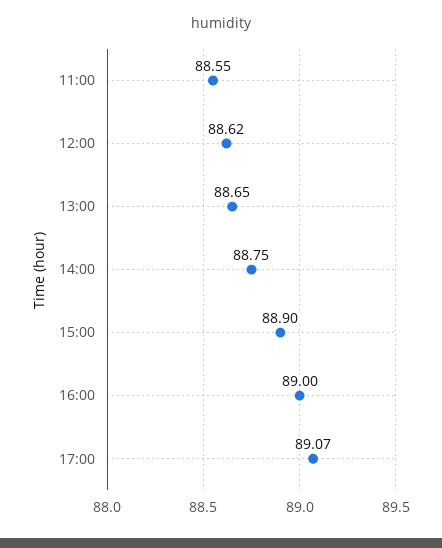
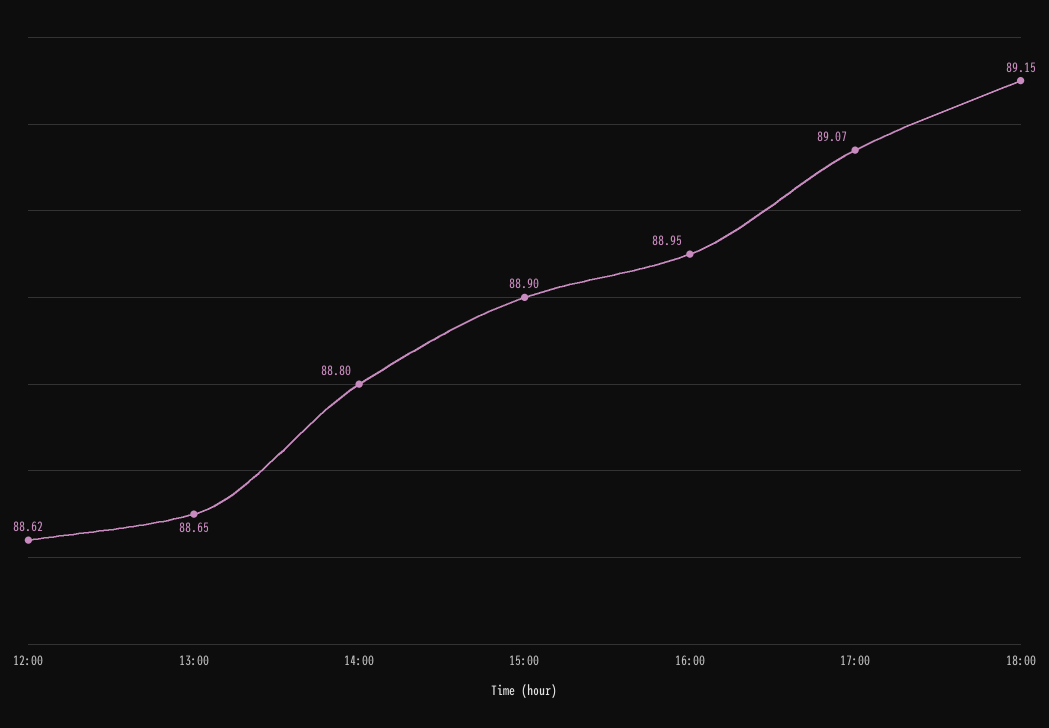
11:00: 88.55 -> none
14:00: 88.75 -> 88.8
16:00: 89 -> 88.95
18:00: none -> 89.15

